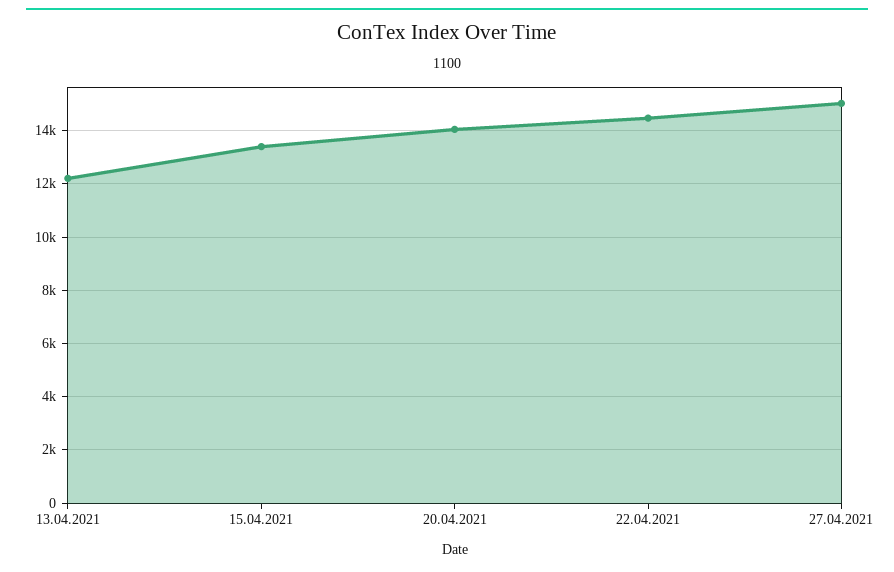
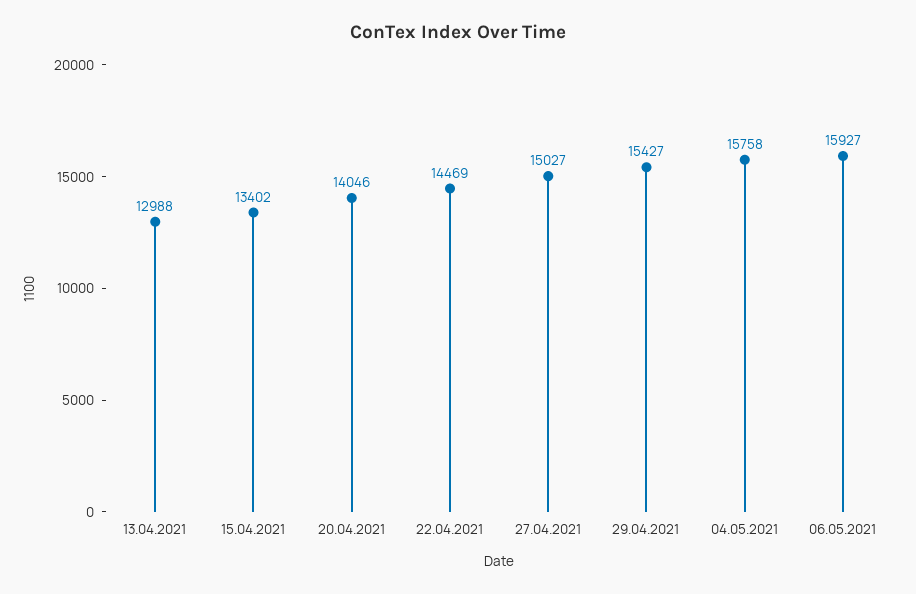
13.04.2021: 12250 -> 12988
29.04.2021: none -> 15427
04.05.2021: none -> 15758
06.05.2021: none -> 15927

